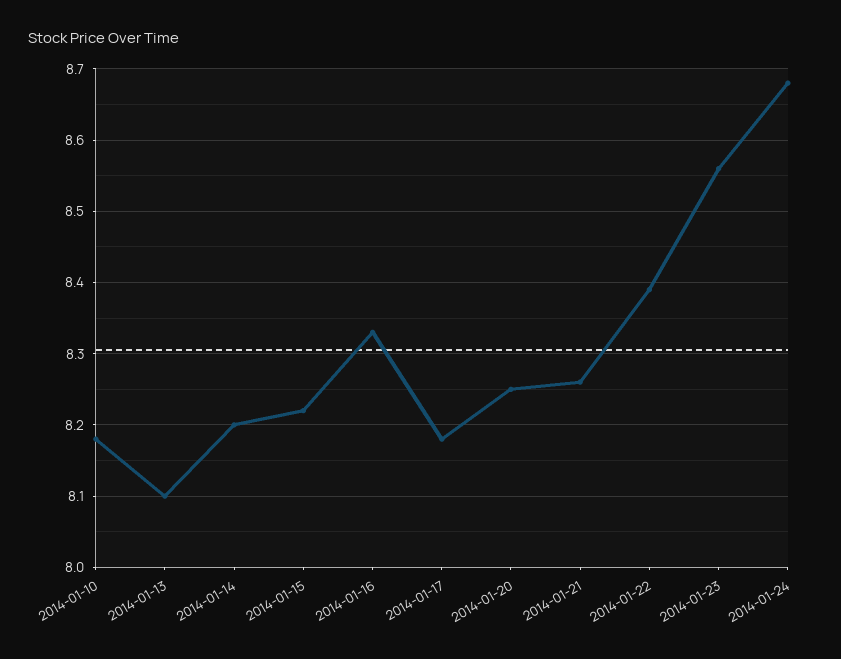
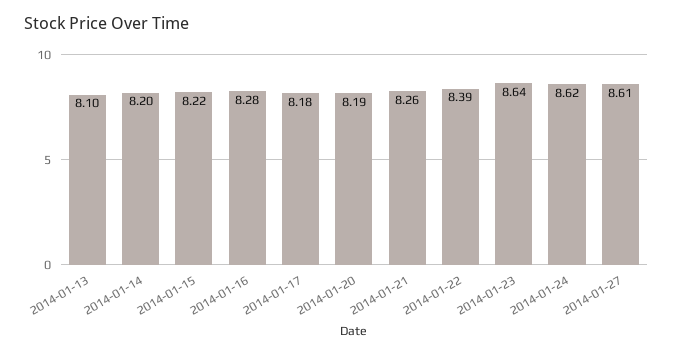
2014-01-10: 8.18 -> none
2014-01-16: 8.33 -> 8.28
2014-01-20: 8.25 -> 8.19
2014-01-23: 8.56 -> 8.64
2014-01-24: 8.68 -> 8.62
2014-01-27: none -> 8.61

